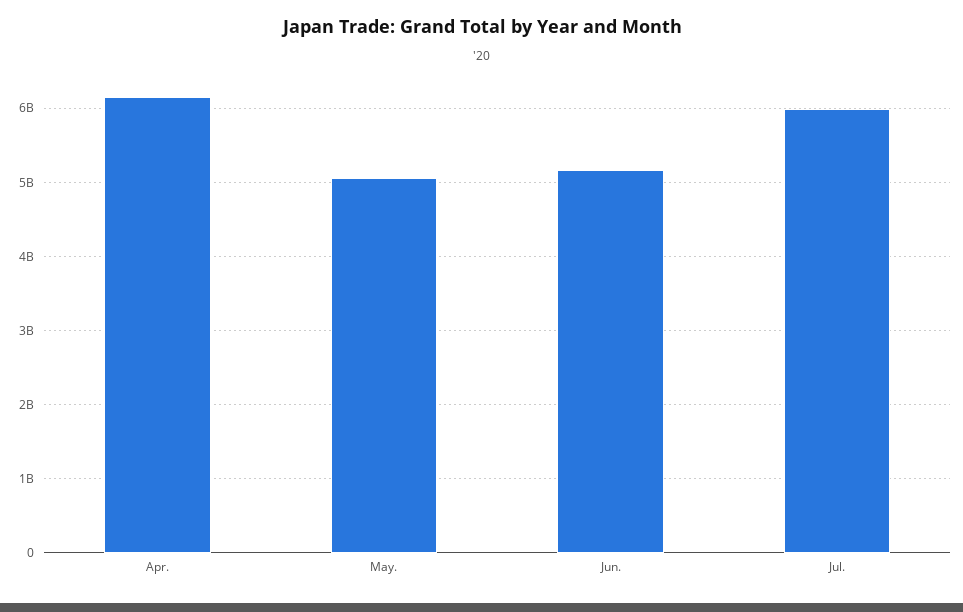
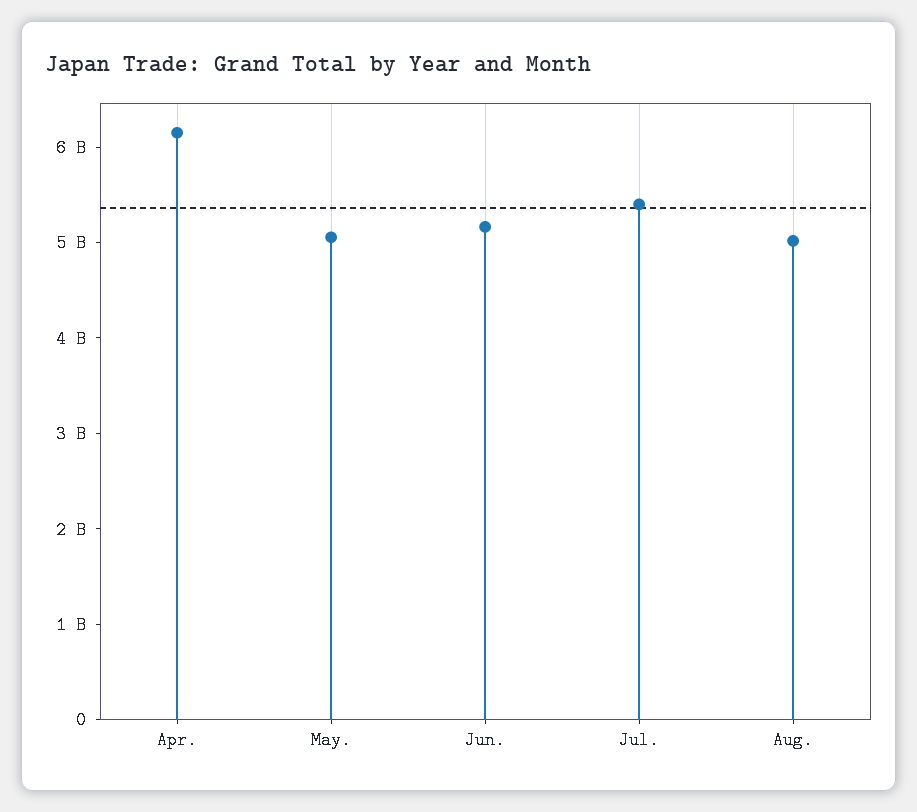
Jul.: 6000000000 -> 5400000000
Aug.: none -> 5000000000

